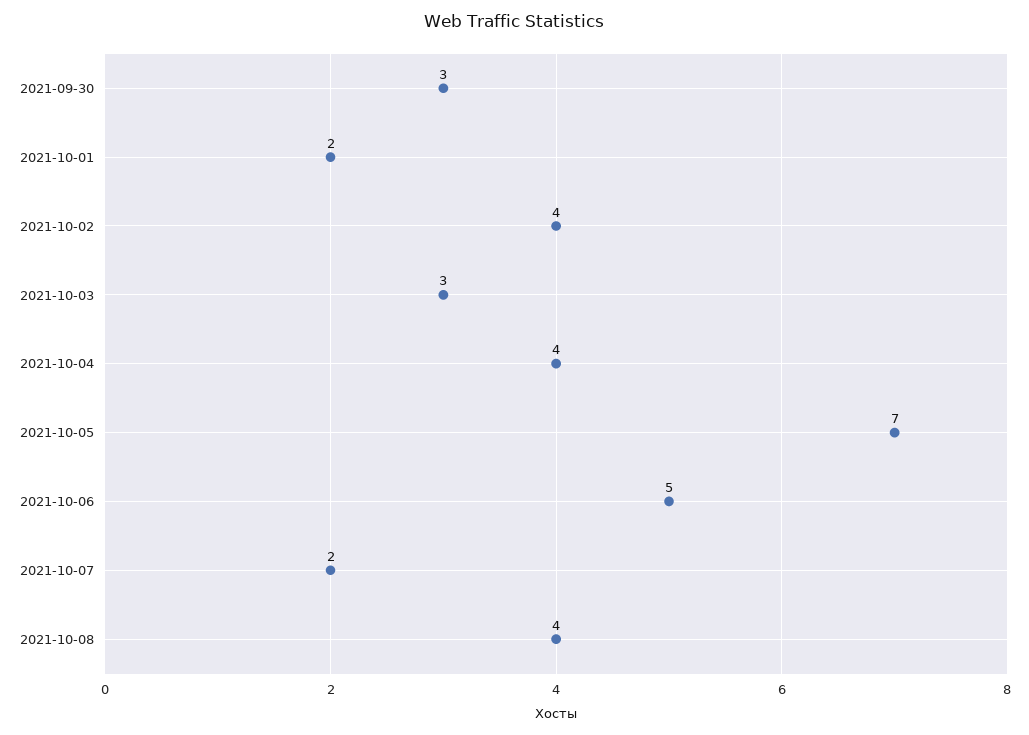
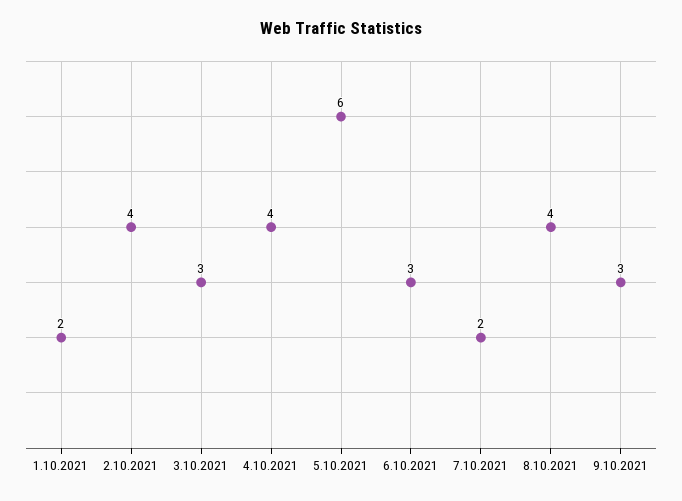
2021-09-30: 3 -> none
2021-10-05: 7 -> 6
2021-10-06: 5 -> 3
9.10.2021: none -> 3

